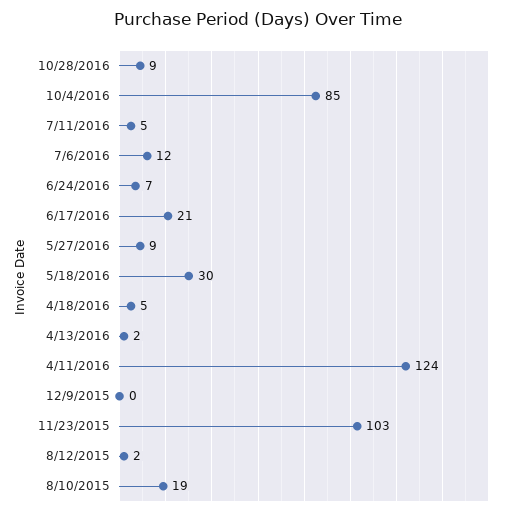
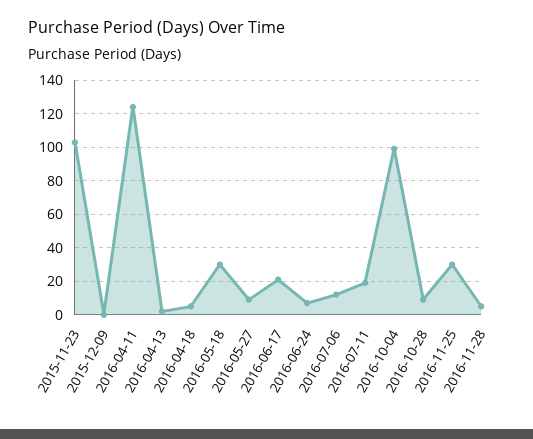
10/4/2016: 85 -> 100
7/11/2016: 5 -> 20
8/12/2015: 2 -> none
8/10/2015: 19 -> none
2016-11-25: none -> 30
2016-11-28: none -> 5

